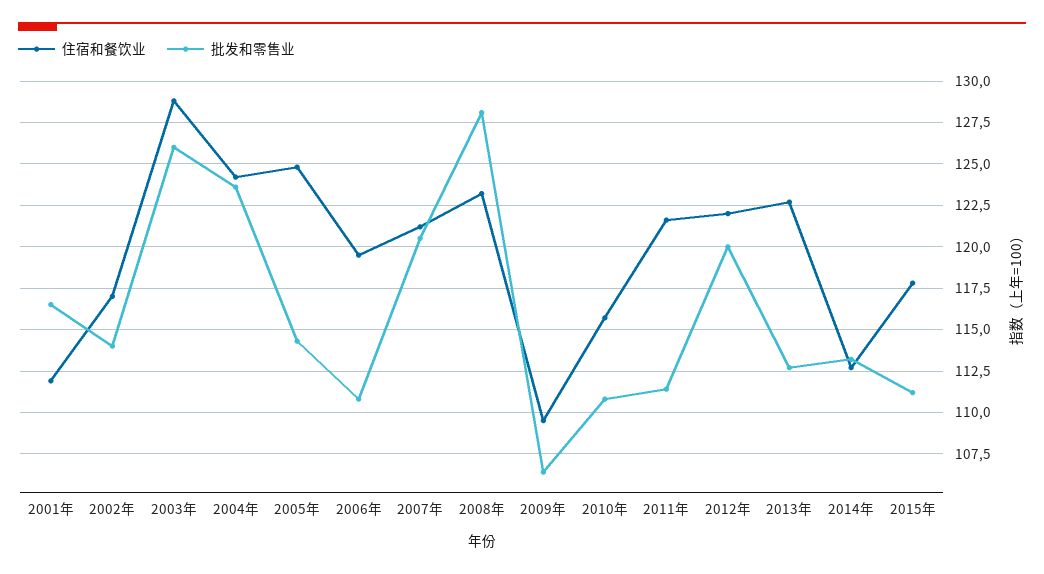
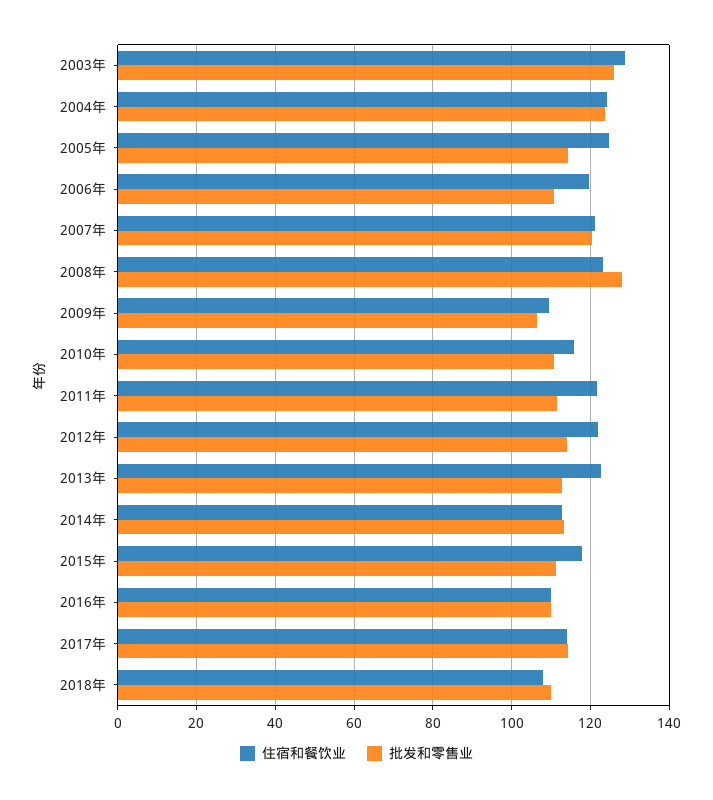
住宿和餐饮业, 2001年: 112 -> none
批发和零售业, 2001年: 116.5 -> none
住宿和餐饮业, 2002年: 117 -> none
批发和零售业, 2002年: 114 -> none
批发和零售业, 2012年: 120 -> 114
住宿和餐饮业, 2016年: none -> 110
批发和零售业, 2016年: none -> 110
住宿和餐饮业, 2017年: none -> 114
批发和零售业, 2017年: none -> 114
住宿和餐饮业, 2018年: none -> 108
批发和零售业, 2018年: none -> 110

